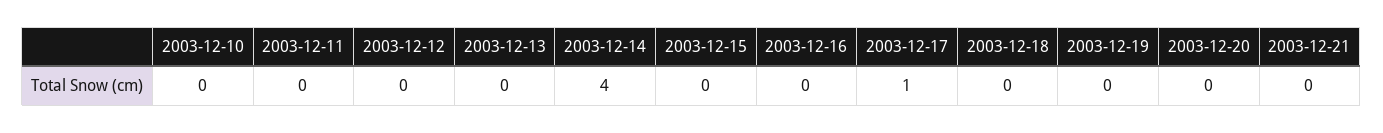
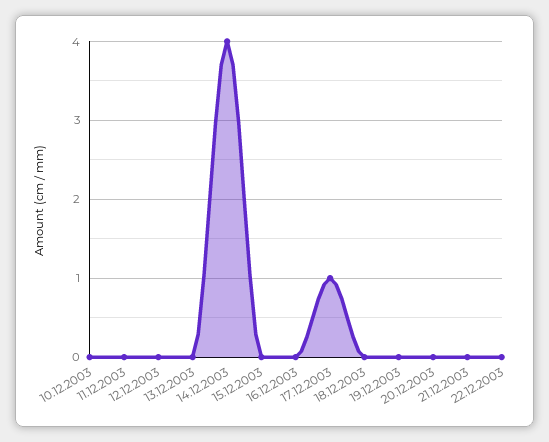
22.12.2003: none -> 0

